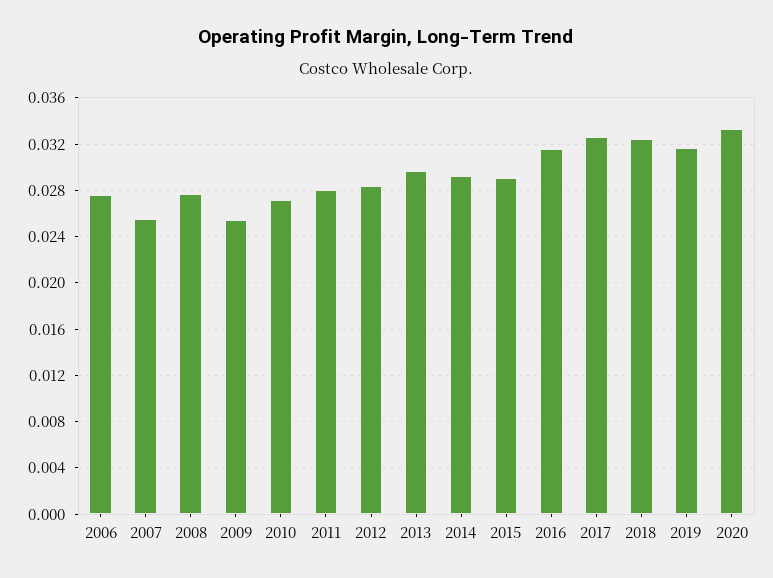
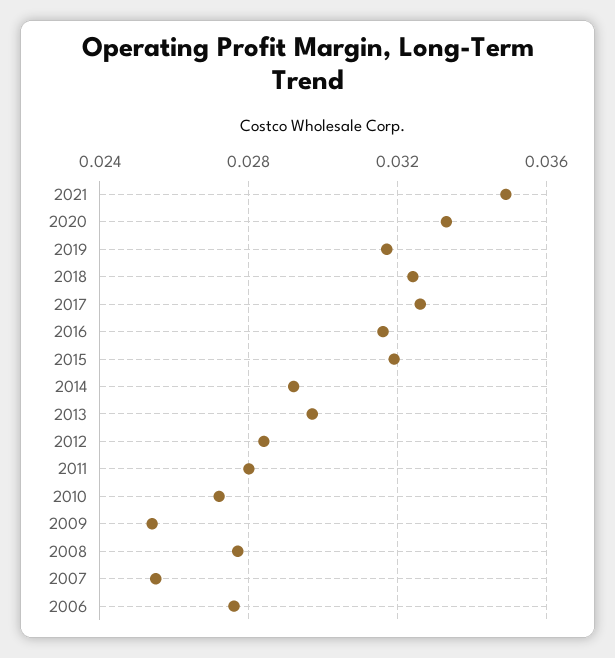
2015: 0.029 -> 0.032
2021: none -> 0.035

